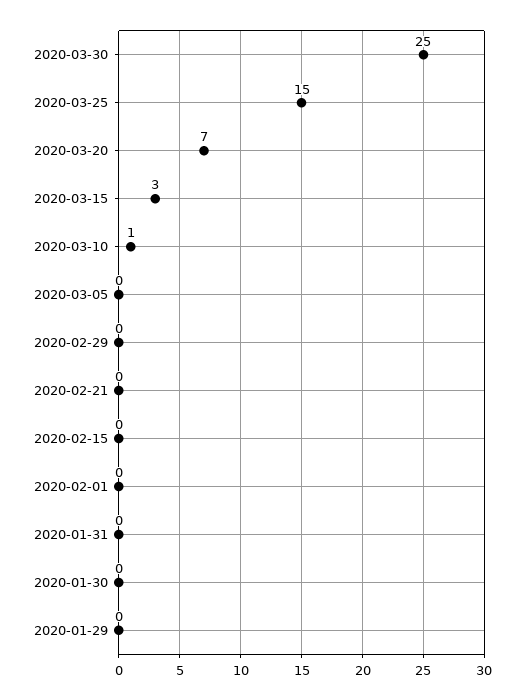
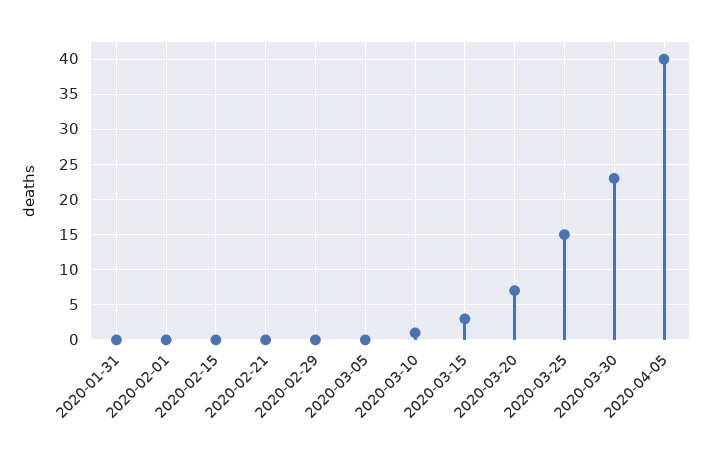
2020-03-30: 25 -> 23
2020-01-30: 0 -> none
2020-01-29: 0 -> none
2020-04-05: none -> 40

